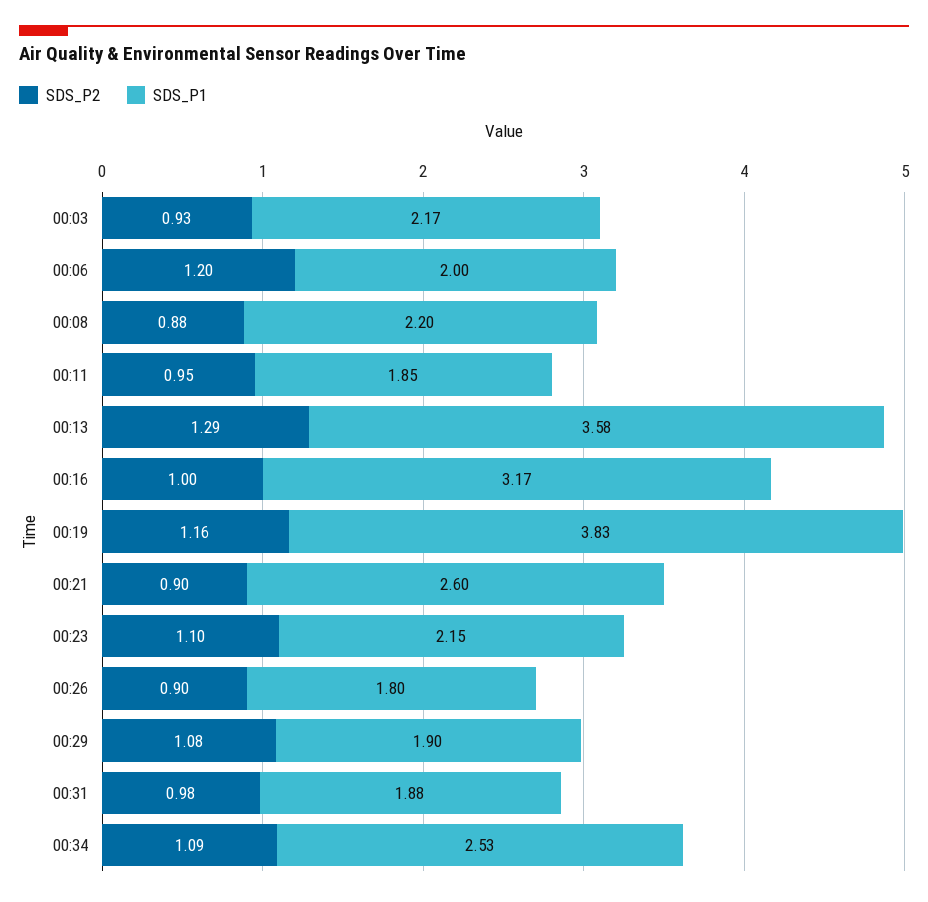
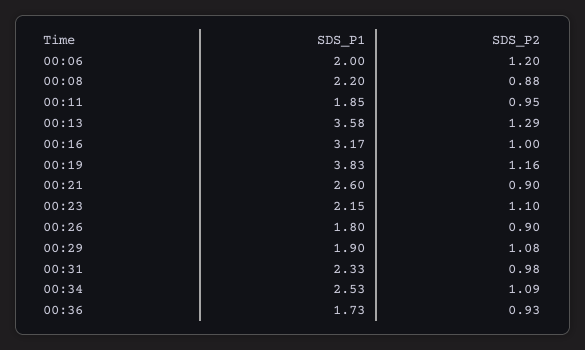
SDS_P2, 00:03: 0.93 -> none
SDS_P1, 00:03: 2.17 -> none
SDS_P1, 00:31: 1.88 -> 2.33
SDS_P1, 00:36: none -> 1.73
SDS_P2, 00:36: none -> 0.93

